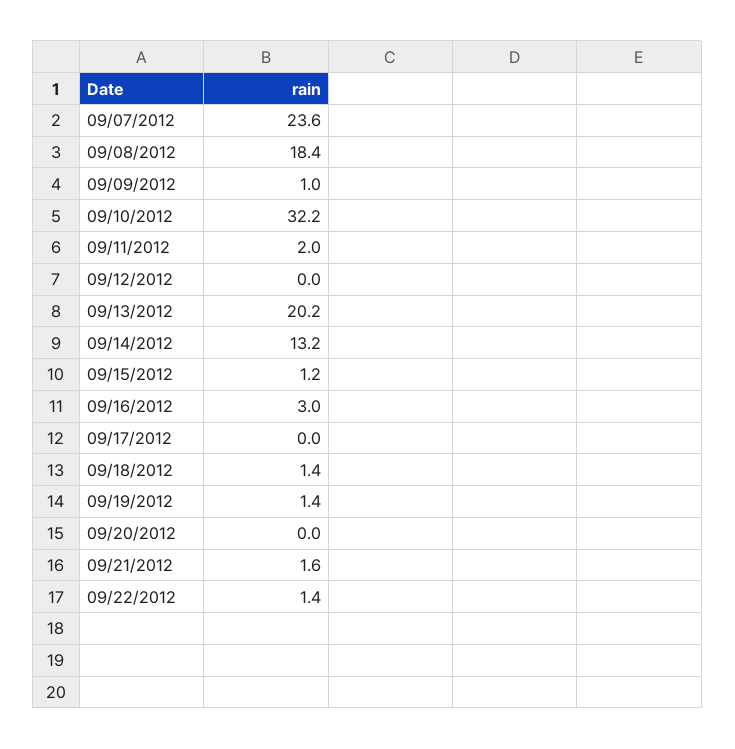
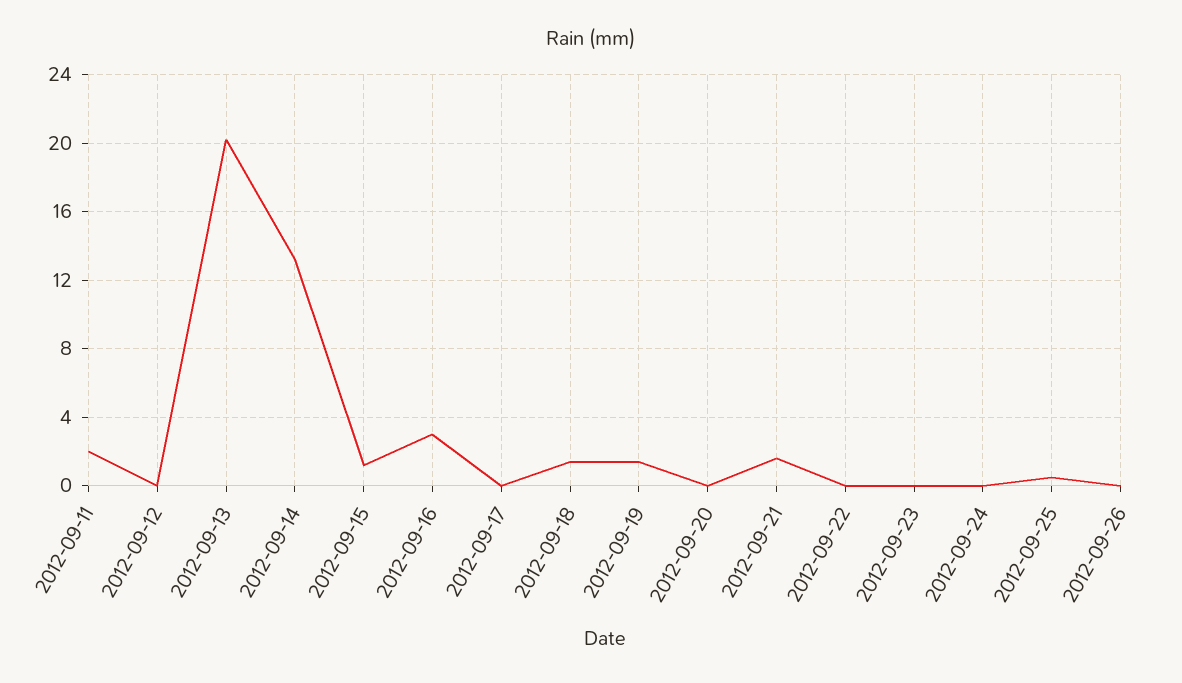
09/07/2012: 23.6 -> none
09/08/2012: 18.4 -> none
09/09/2012: 1 -> none
09/10/2012: 32.2 -> none
09/22/2012: 1.4 -> 0
2012-09-23: none -> 0
2012-09-24: none -> 0
2012-09-25: none -> 0.5
2012-09-26: none -> 0

